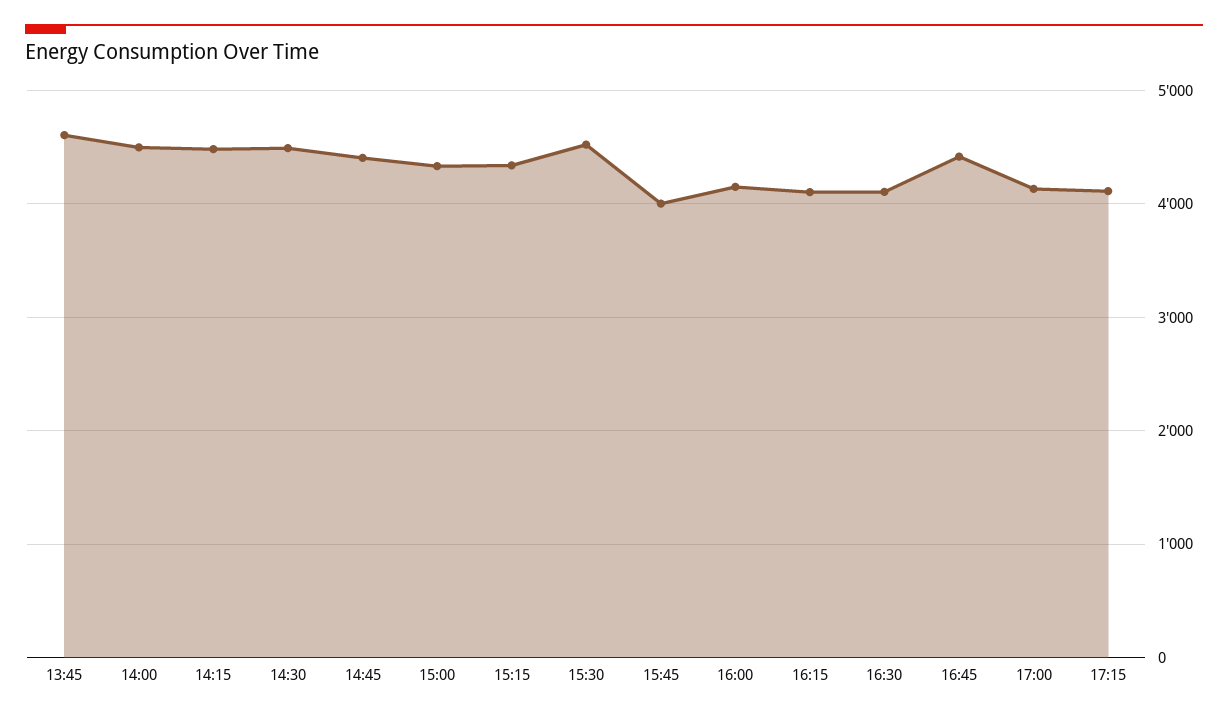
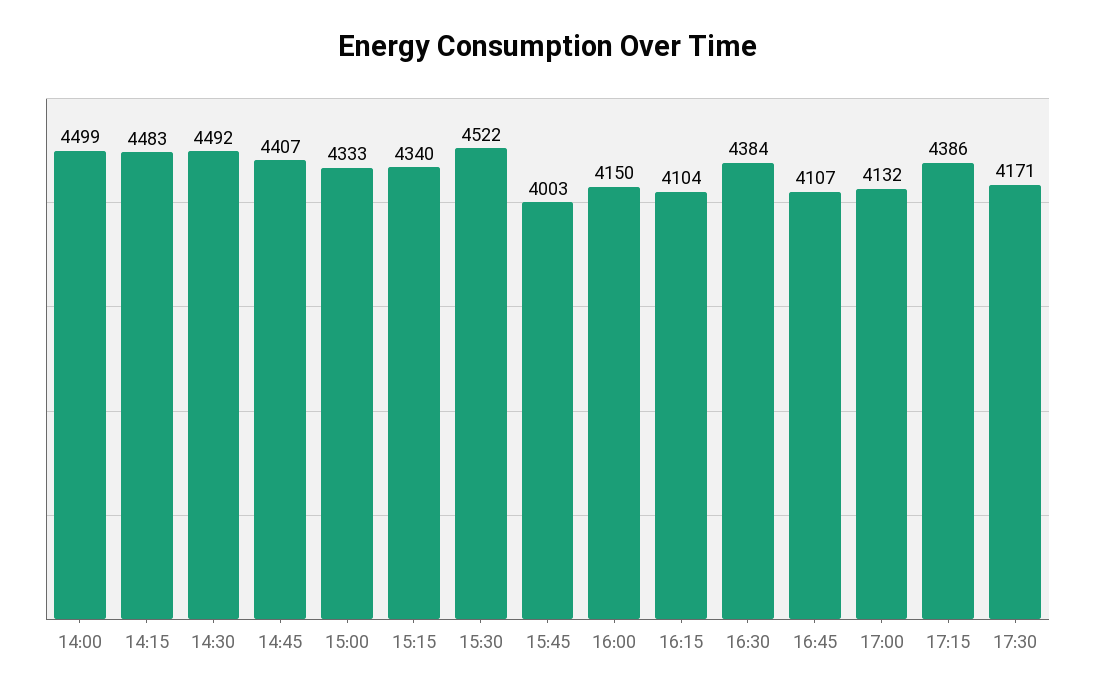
13:45: 4600 -> none
16:30: 4100 -> 4384
16:45: 4400 -> 4107
17:15: 4100 -> 4386
17:30: none -> 4171

